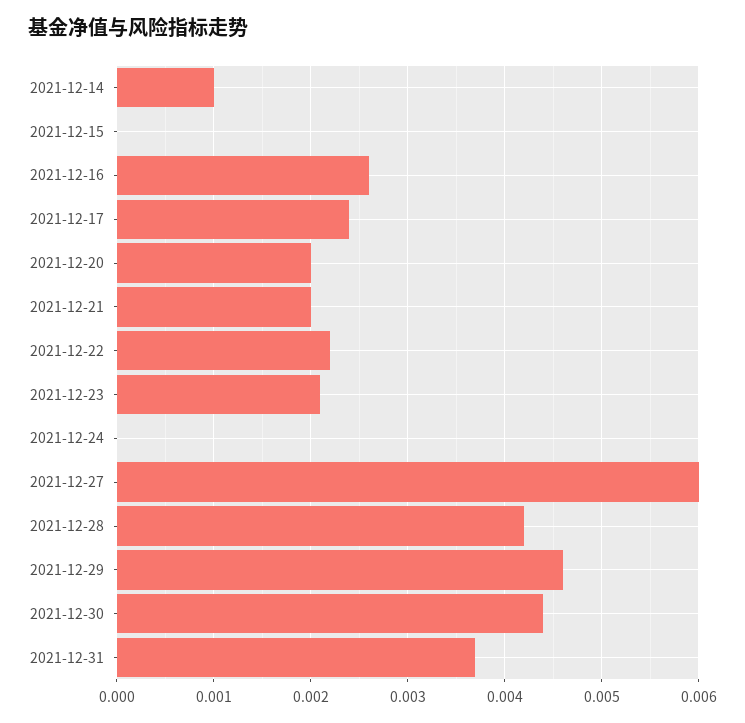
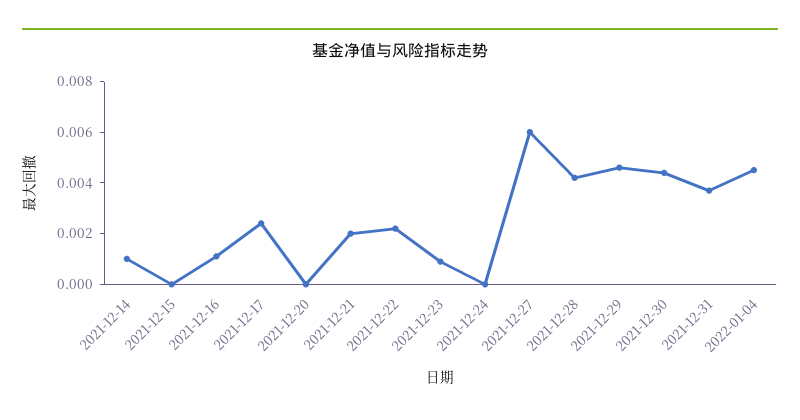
2021-12-16: 0.0026 -> 0.001
2021-12-20: 0.002 -> 0
2021-12-23: 0.0021 -> 0.001
2022-01-04: none -> 0.0045

